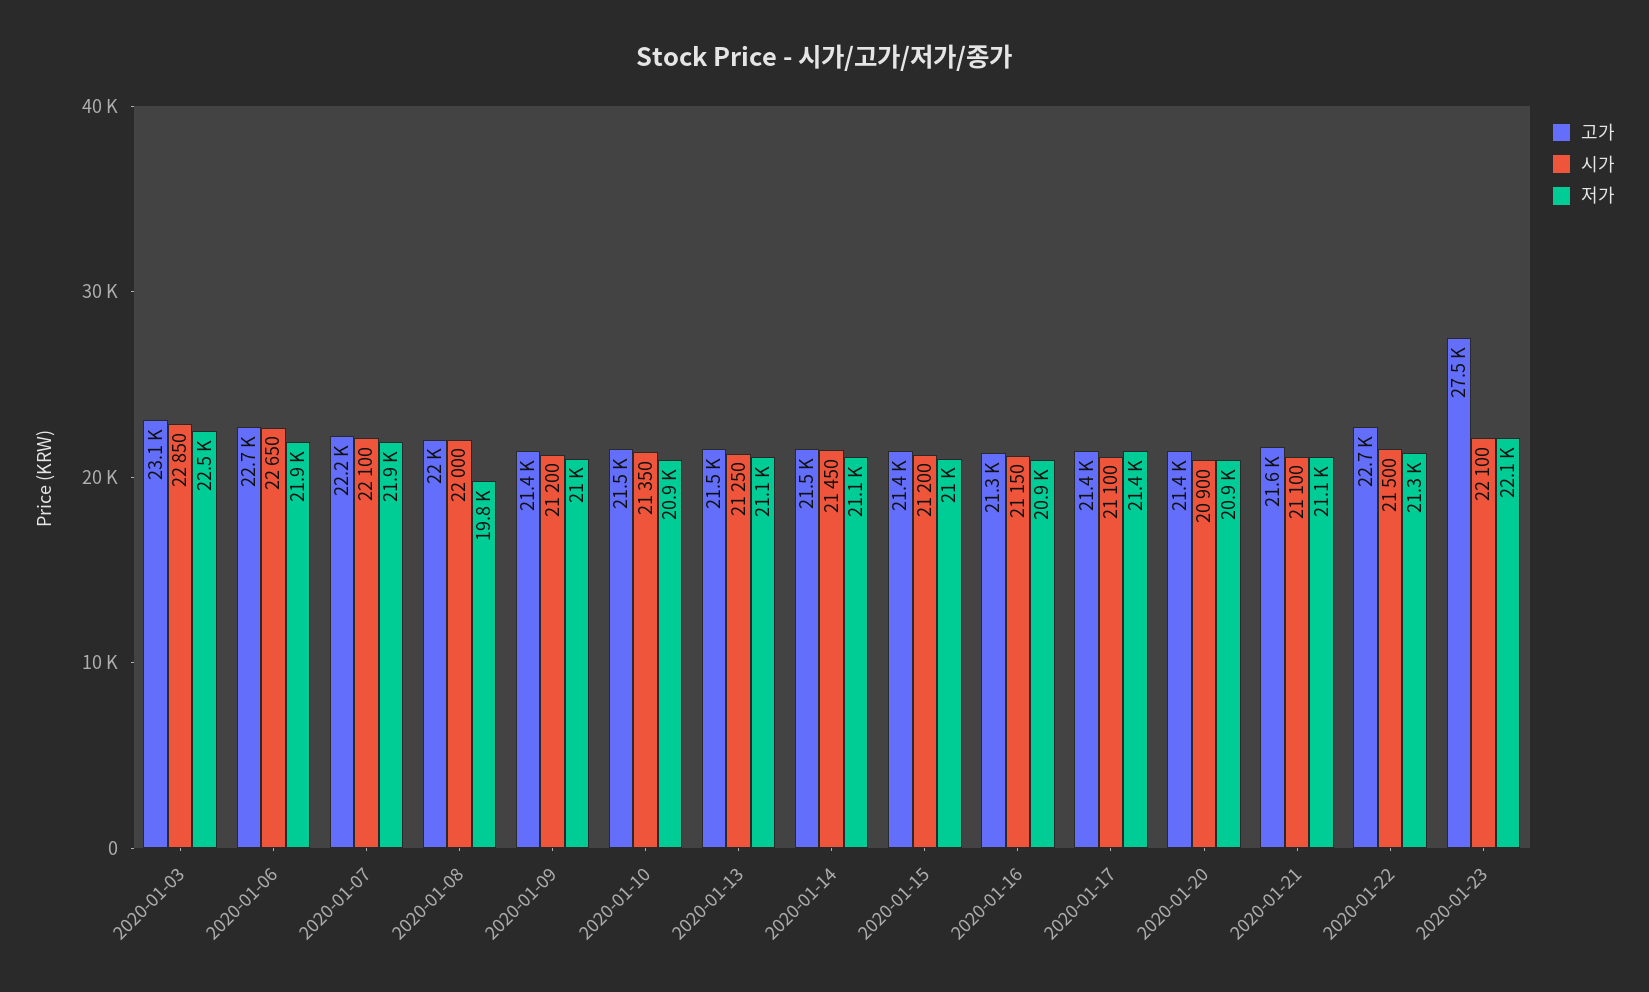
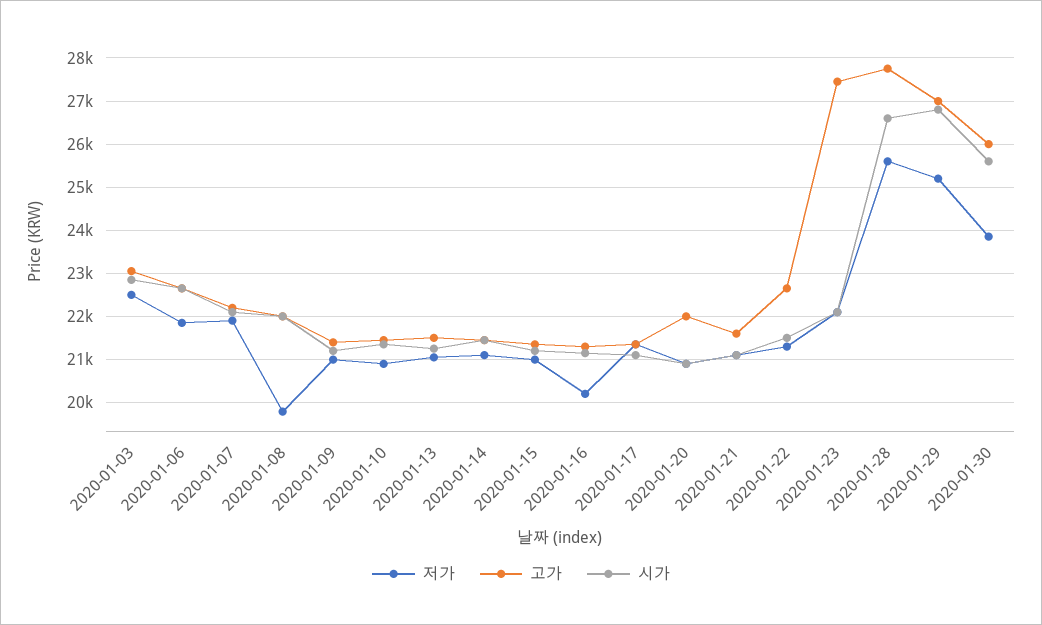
저가, 2020-01-16: 20900 -> 20200
고가, 2020-01-20: 21400 -> 22000
저가, 2020-01-28: none -> 25600
고가, 2020-01-28: none -> 27800
시가, 2020-01-28: none -> 26600
저가, 2020-01-29: none -> 25200
고가, 2020-01-29: none -> 27000
시가, 2020-01-29: none -> 26800
저가, 2020-01-30: none -> 23800
고가, 2020-01-30: none -> 26000
시가, 2020-01-30: none -> 25600

